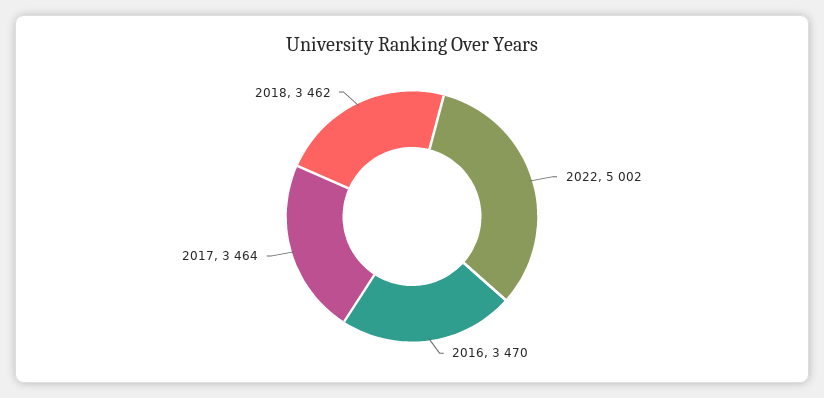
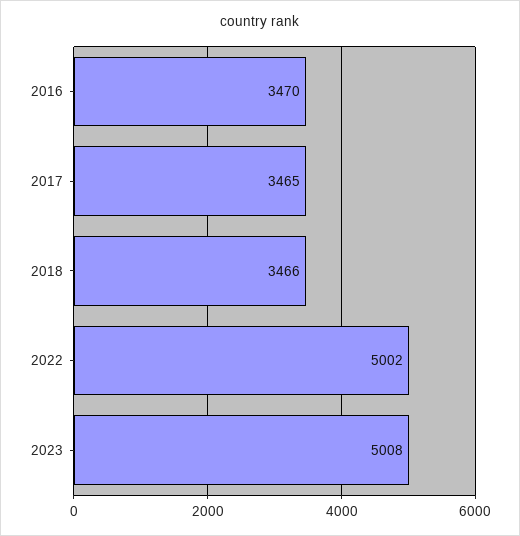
2017: 3464 -> 3465
2018: 3462 -> 3466
2023: none -> 5008

